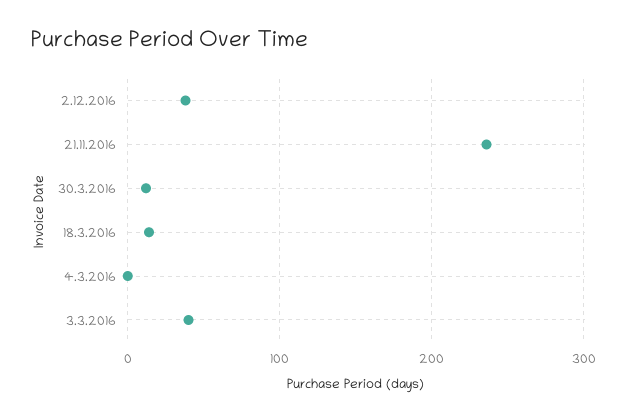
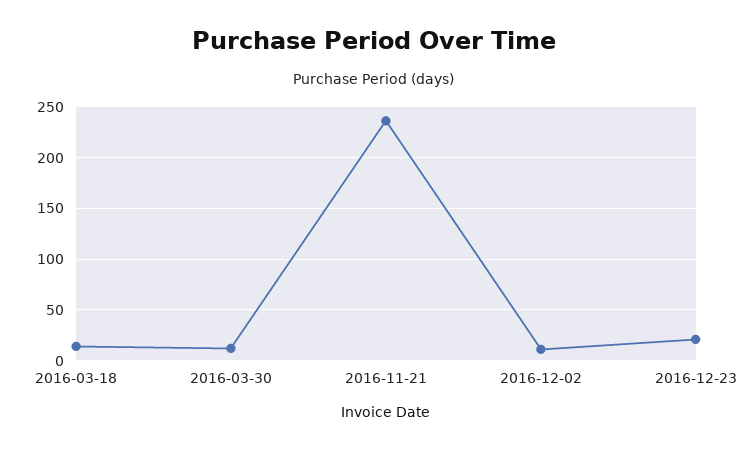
2.12.2016: 40 -> 10
4.3.2016: 0 -> none
3.3.2016: 40 -> none
2016-12-23: none -> 20

